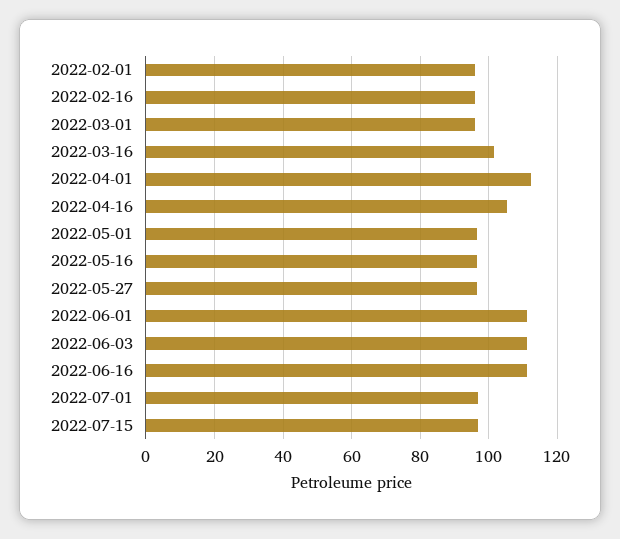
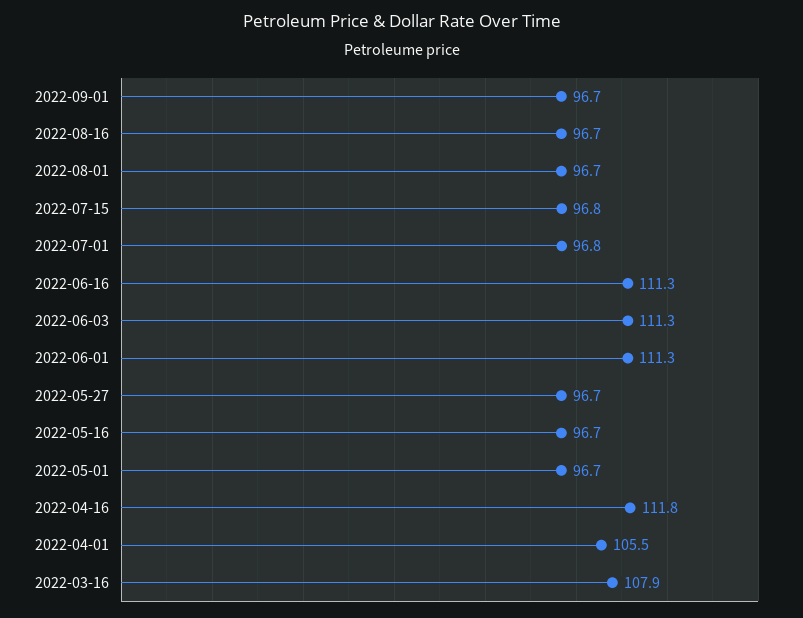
2022-02-01: 96 -> none
2022-02-16: 96 -> none
2022-03-01: 96 -> none
2022-03-16: 102 -> 107.9
2022-04-01: 112 -> 105.5
2022-04-16: 106 -> 111.8
2022-09-01: none -> 96.7
2022-08-16: none -> 96.7
2022-08-01: none -> 96.7

